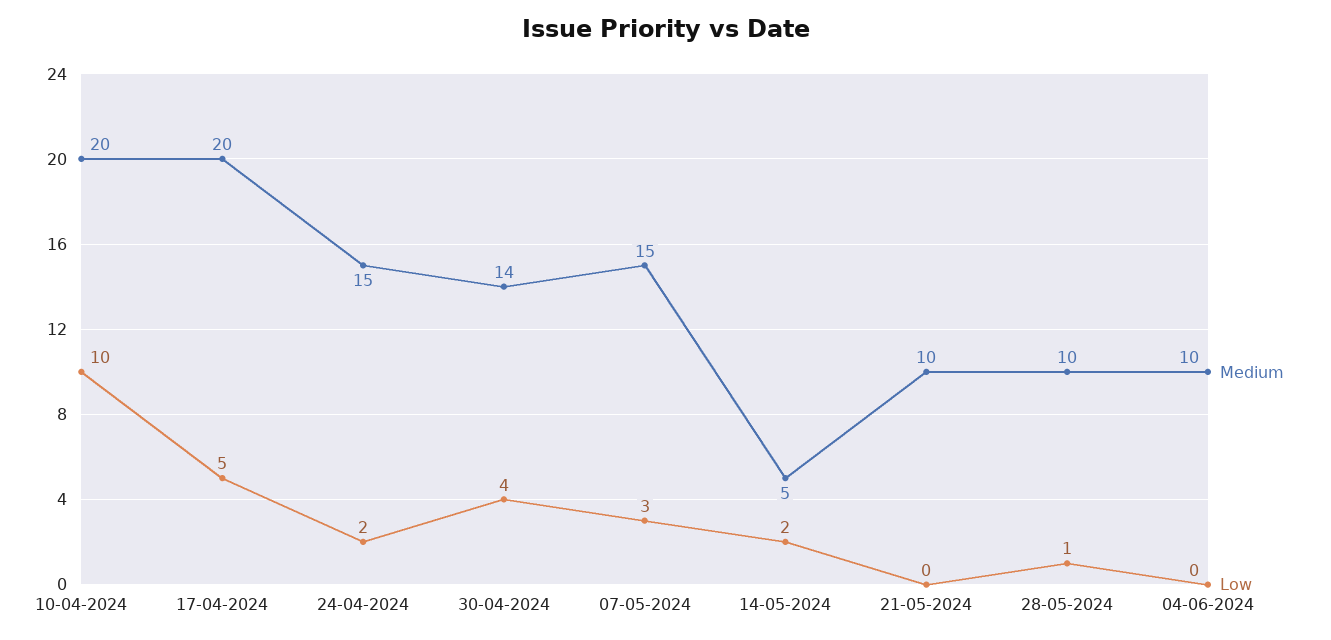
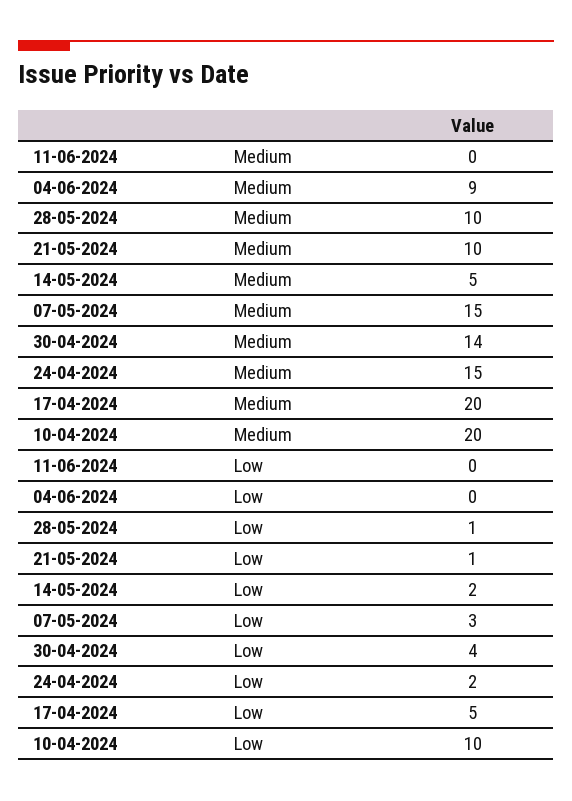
Low, 21-05-2024: 0 -> 1
Medium, 04-06-2024: 10 -> 9
Medium, 11-06-2024: none -> 0
Low, 11-06-2024: none -> 0

